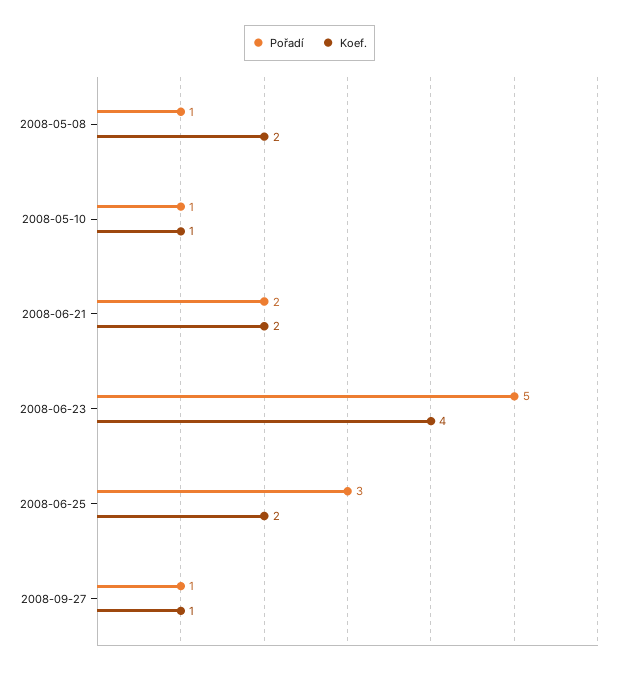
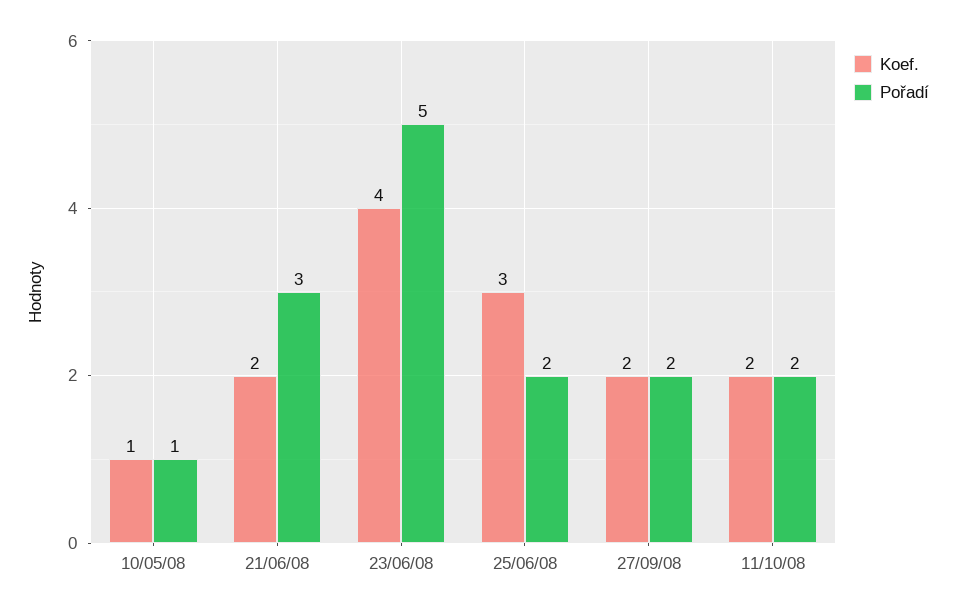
Pořadí, 2008-05-08: 1 -> none
Koef., 2008-05-08: 2 -> none
Pořadí, 2008-06-21: 2 -> 3
Pořadí, 2008-06-25: 3 -> 2
Koef., 2008-06-25: 2 -> 3
Pořadí, 2008-09-27: 1 -> 2
Koef., 2008-09-27: 1 -> 2
Koef., 11/10/08: none -> 2
Pořadí, 11/10/08: none -> 2

